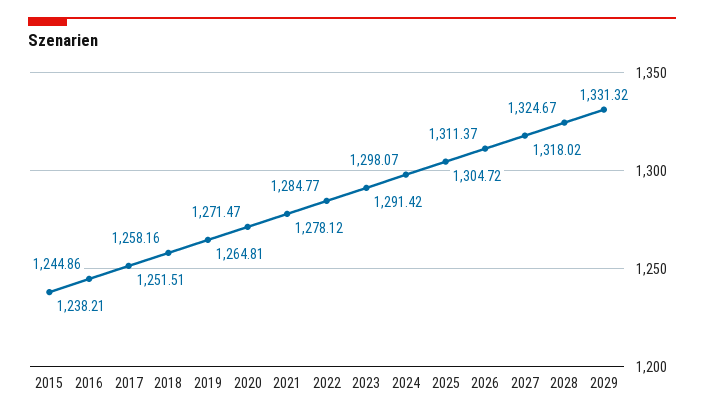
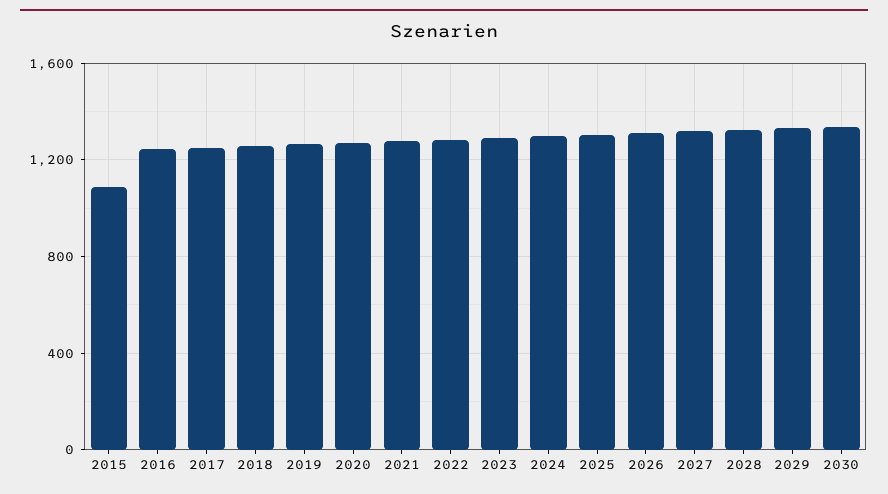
2015: 1238.21 -> 1100
2030: none -> 1350

